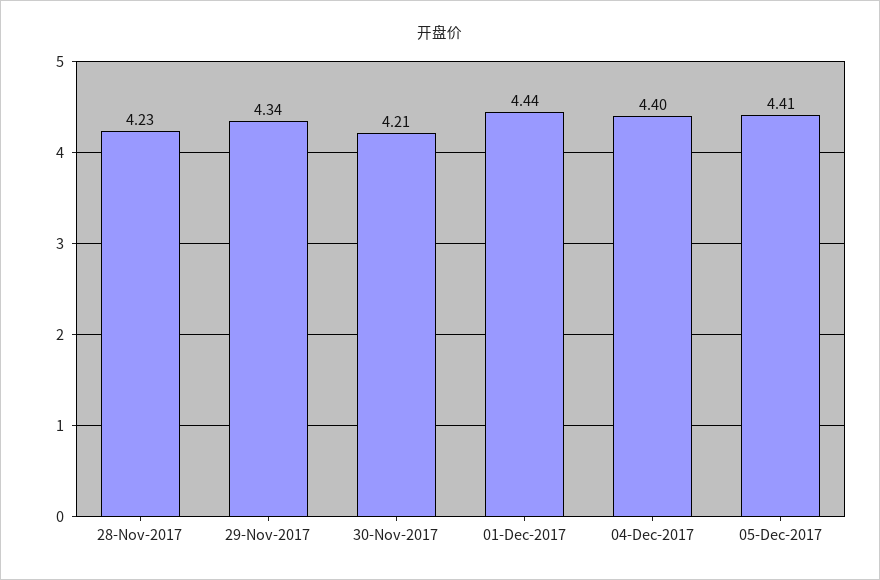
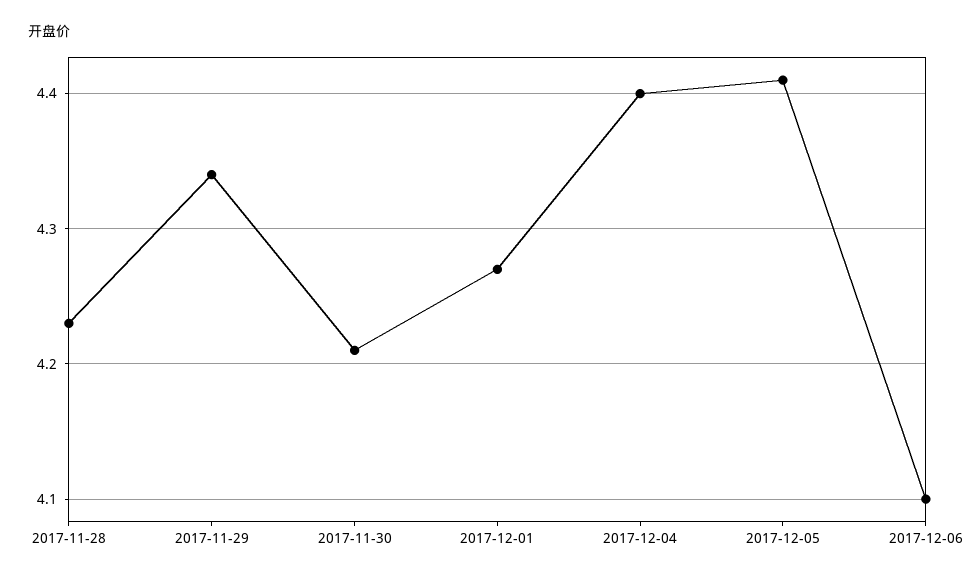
01-Dec-2017: 4.44 -> 4.27
2017-12-06: none -> 4.1

